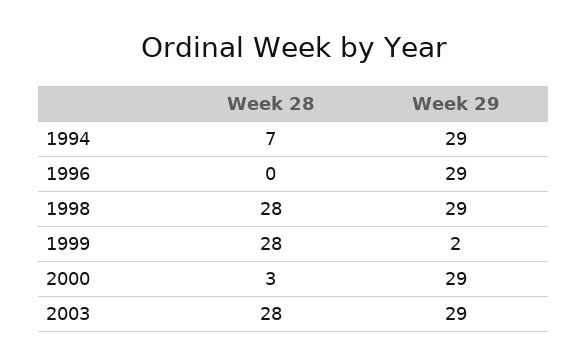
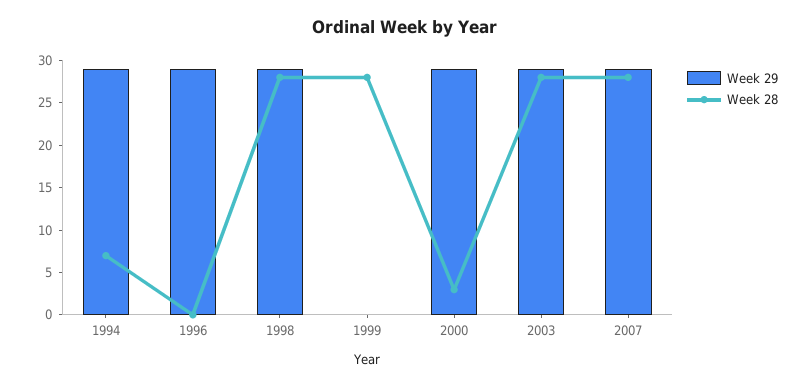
Week 29, 1999: 2 -> 0
Week 29, 2007: none -> 29
Week 28, 2007: none -> 28

